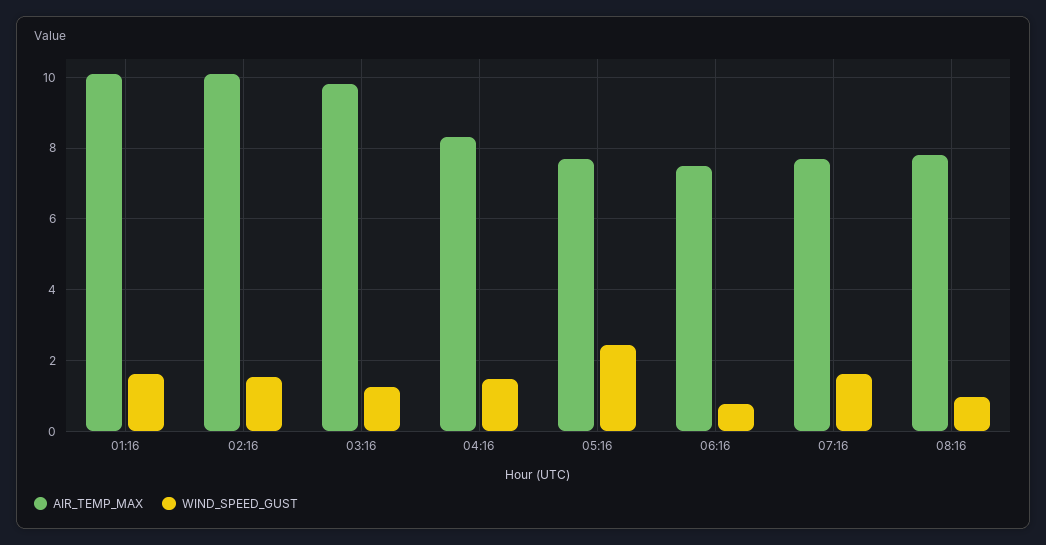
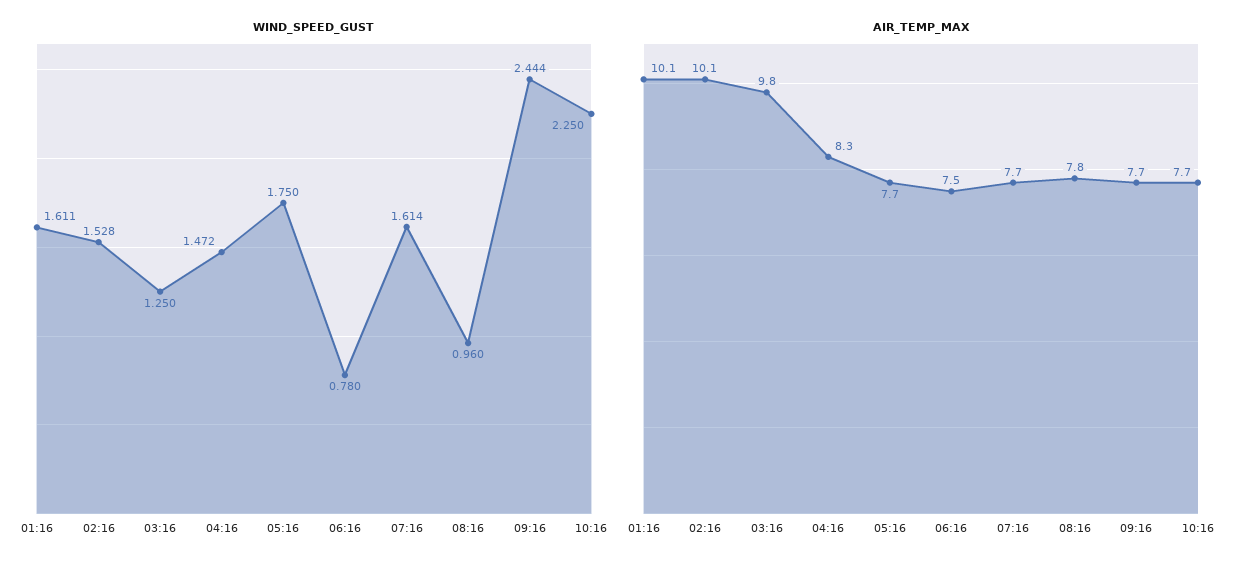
WIND_SPEED_GUST, 05:16: 2.4 -> 1.75
WIND_SPEED_GUST, 09:16: none -> 2.444
WIND_SPEED_GUST, 10:16: none -> 2.25
AIR_TEMP_MAX, 09:16: none -> 7.7
AIR_TEMP_MAX, 10:16: none -> 7.7

